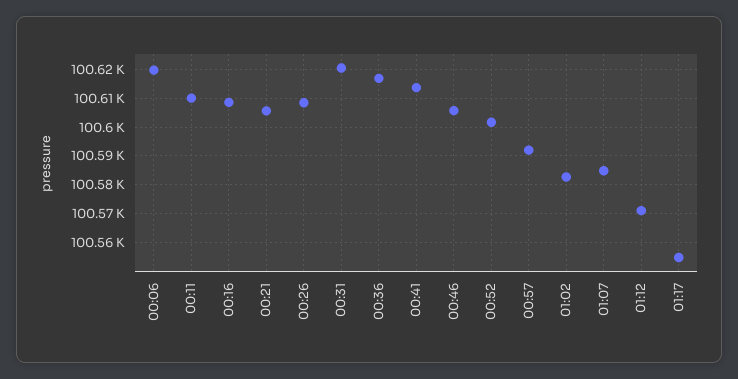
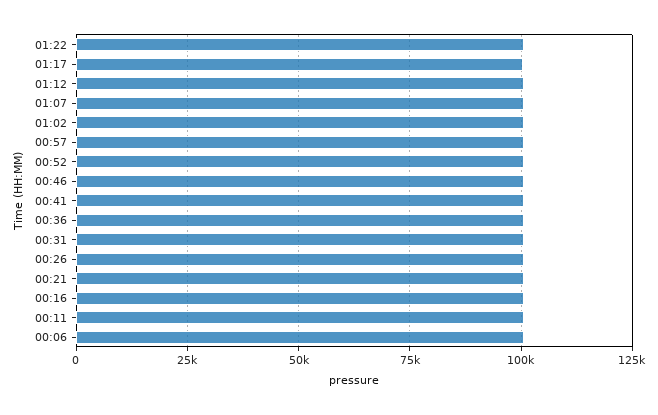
01:22: none -> 100000

